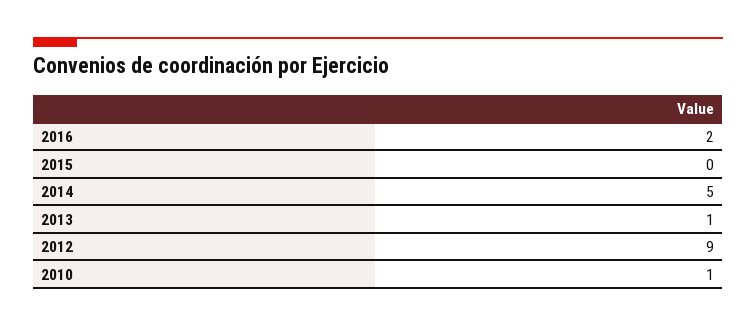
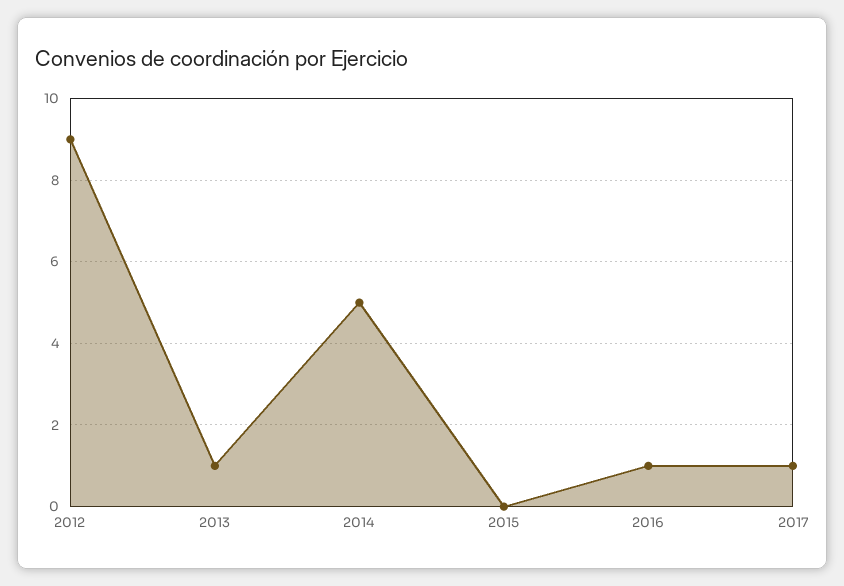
2016: 2 -> 1
2010: 1 -> none
2017: none -> 1

